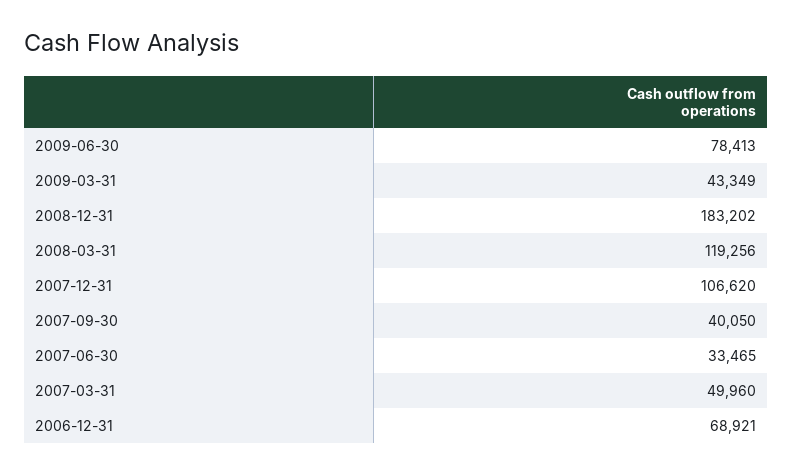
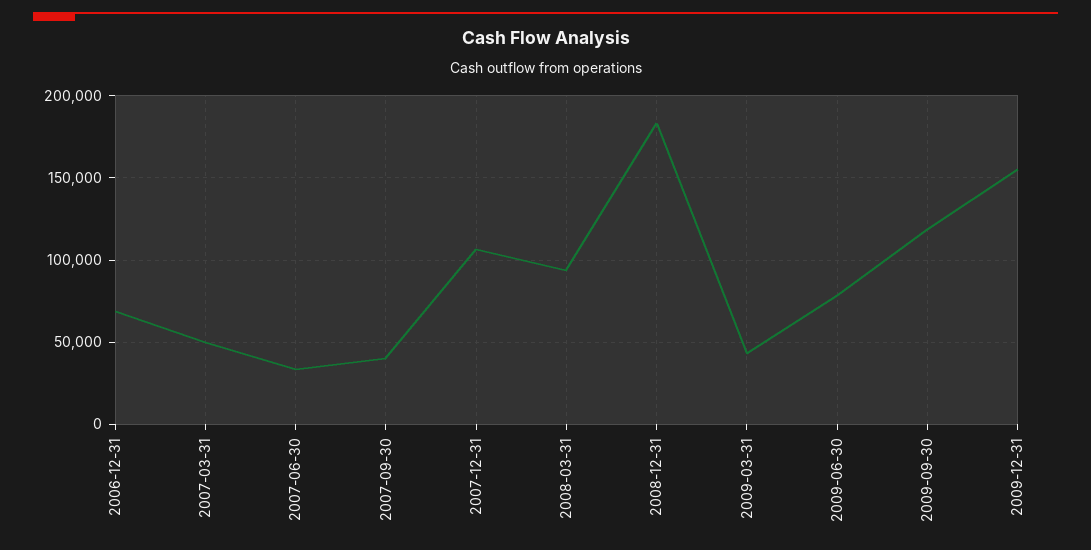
2008-03-31: 119256 -> 95000
2009-09-30: none -> 120000
2009-12-31: none -> 155000

